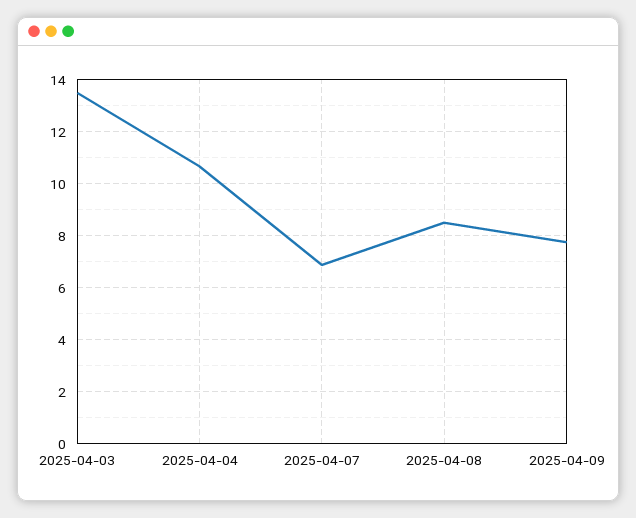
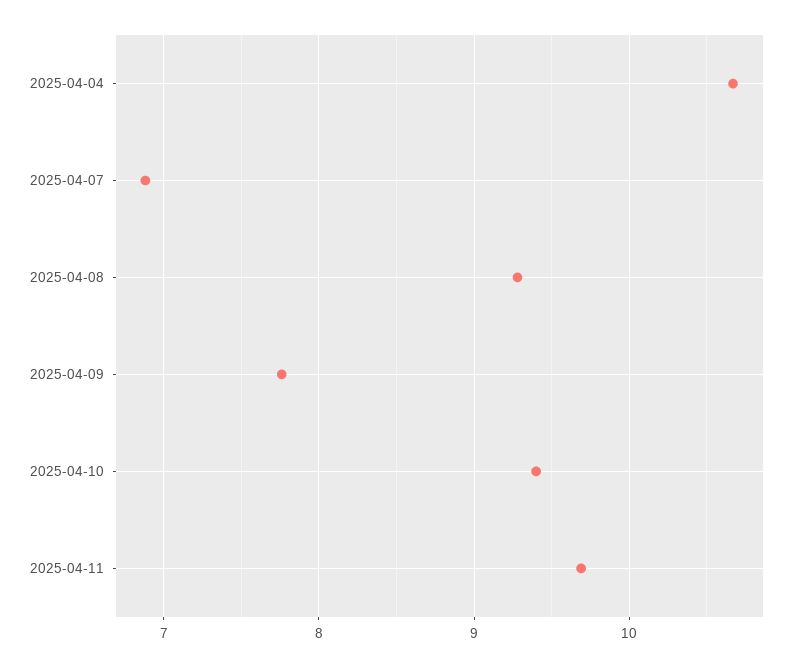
2025-04-03: 13.5 -> none
2025-04-08: 8.5 -> 9.3
2025-04-10: none -> 9.4
2025-04-11: none -> 9.7

